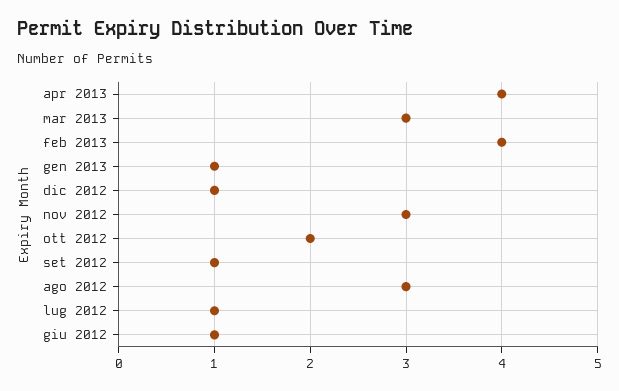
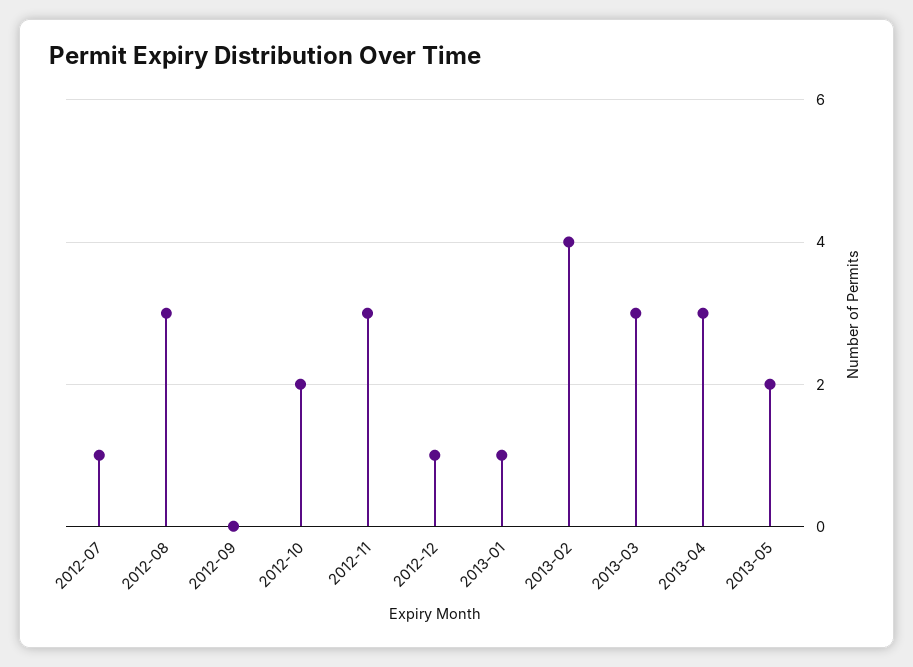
apr 2013: 4 -> 3
set 2012: 1 -> 0
giu 2012: 1 -> none
2013-05: none -> 2

